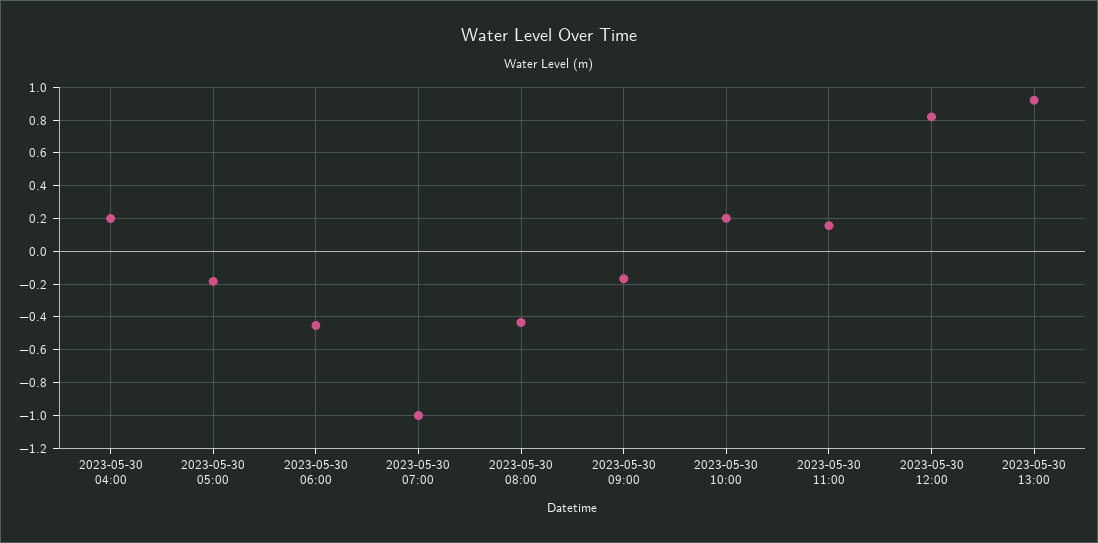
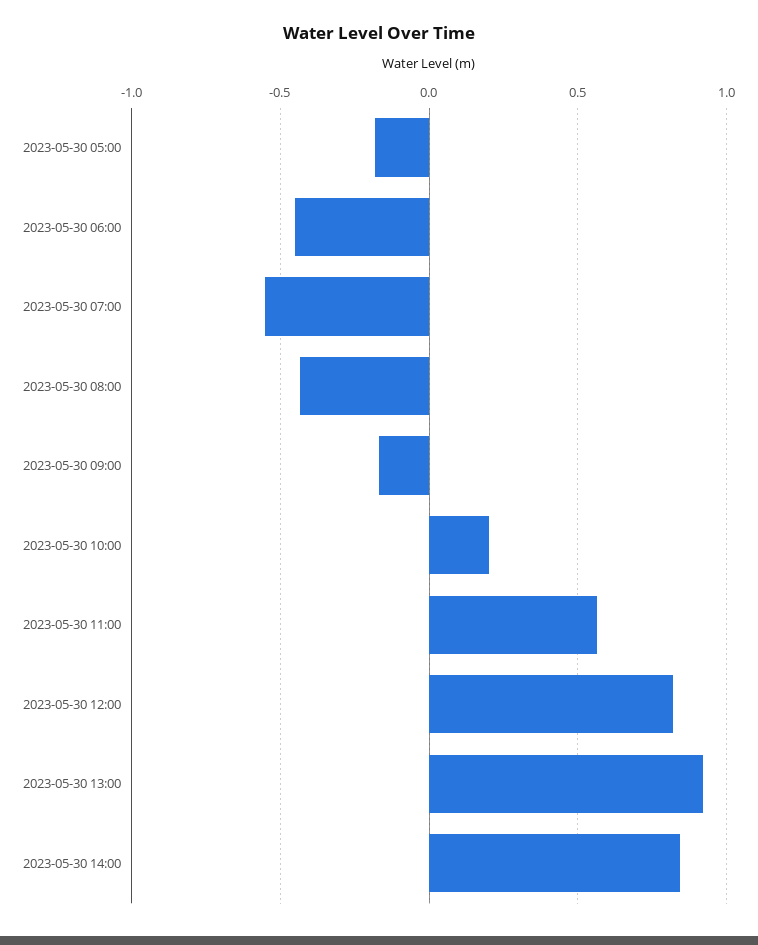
2023-05-30 04:00: 0.2 -> none
2023-05-30 07:00: -1 -> -0.55
2023-05-30 11:00: 0.15 -> 0.55
2023-05-30 14:00: none -> 0.85

